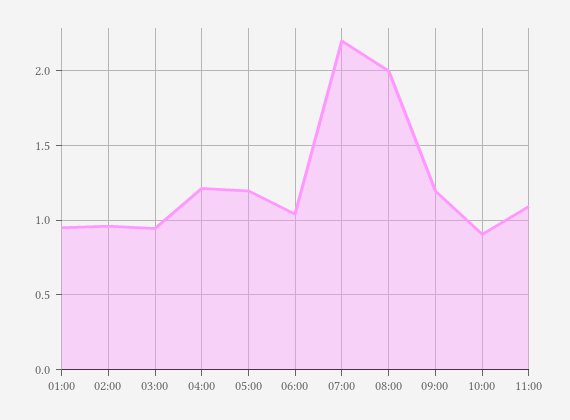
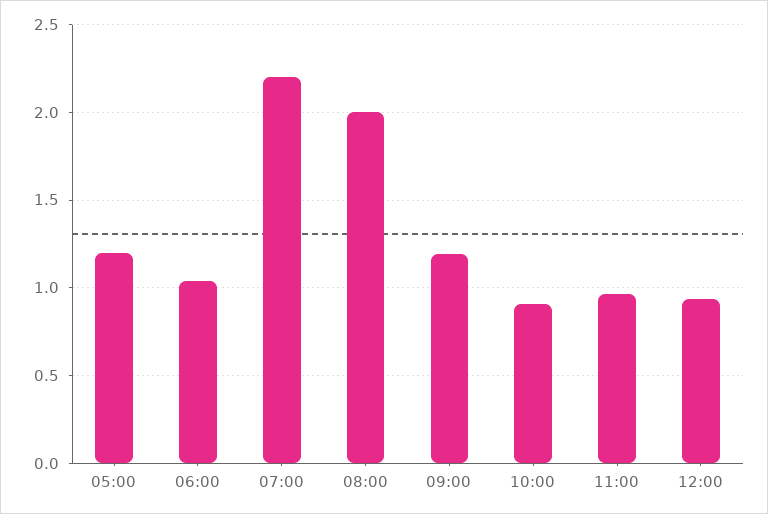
01:00: 0.95 -> none
02:00: 0.95 -> none
03:00: 0.95 -> none
04:00: 1.2 -> none
11:00: 1.1 -> 0.95
12:00: none -> 0.95

